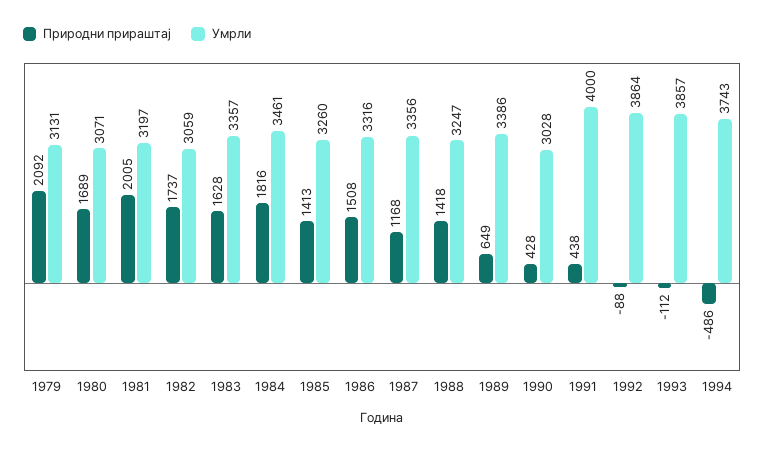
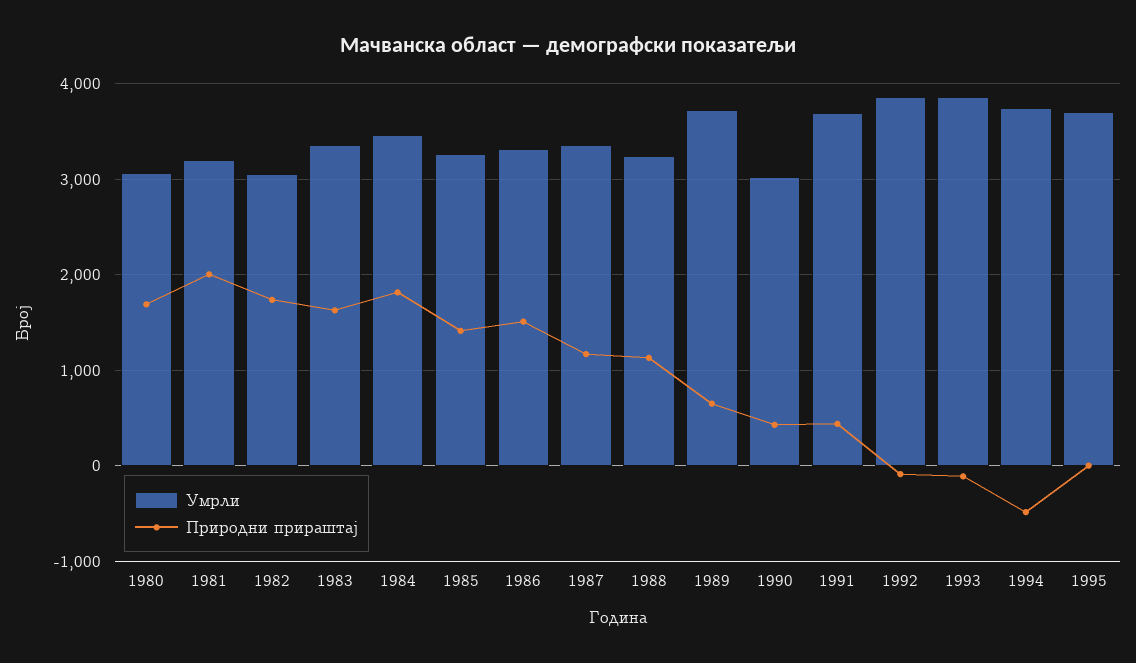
Природни прираштај, 1979: 2092 -> none
Умрли, 1979: 3131 -> none
Природни прираштај, 1988: 1418 -> 1100
Умрли, 1989: 3386 -> 3700
Умрли, 1991: 4000 -> 3700
Умрли, 1995: none -> 3700
Природни прираштај, 1995: none -> 0

